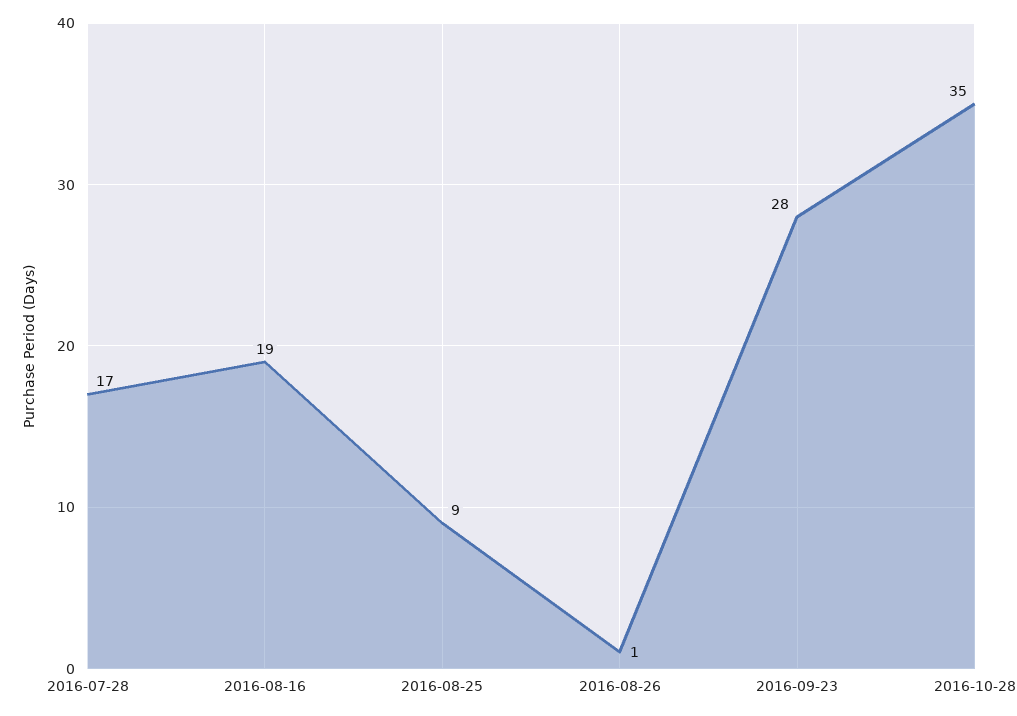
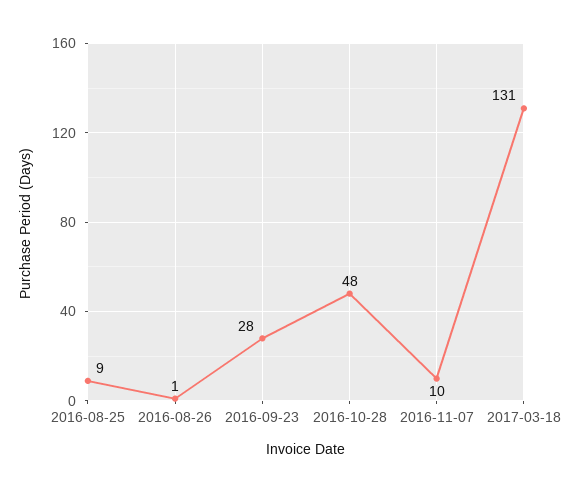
2016-07-28: 17 -> none
2016-08-16: 19 -> none
2016-10-28: 35 -> 48
2016-11-07: none -> 10
2017-03-18: none -> 131

